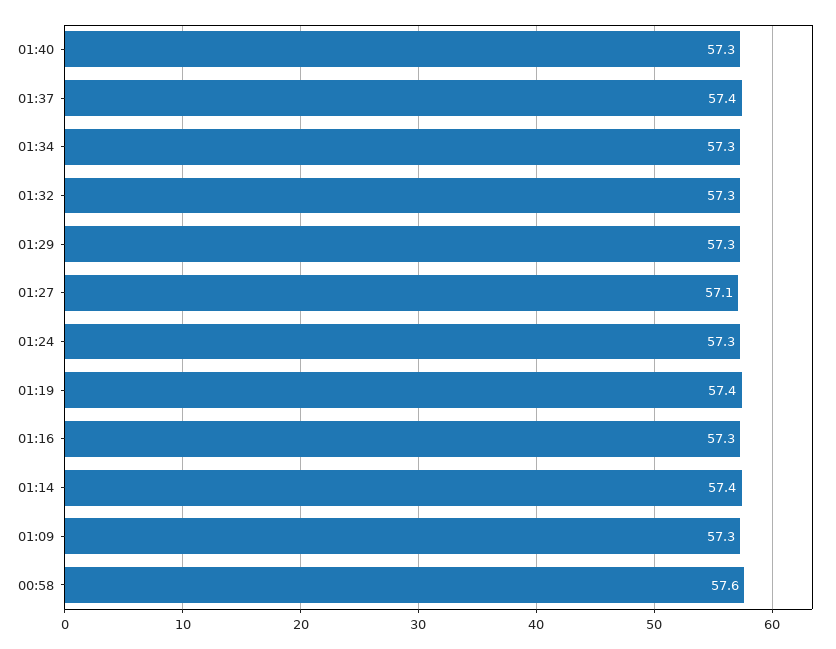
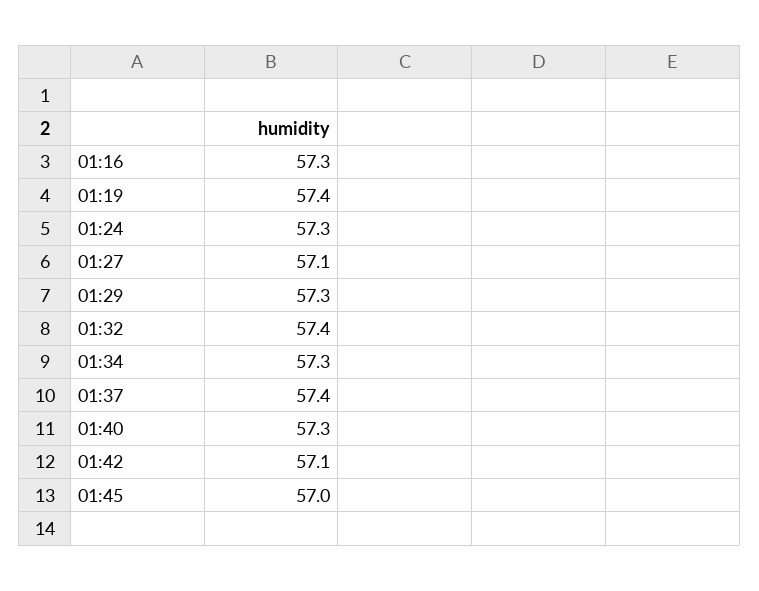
01:32: 57.3 -> 57.4
01:14: 57.4 -> none
01:09: 57.3 -> none
00:58: 57.6 -> none
01:42: none -> 57.1
01:45: none -> 57

